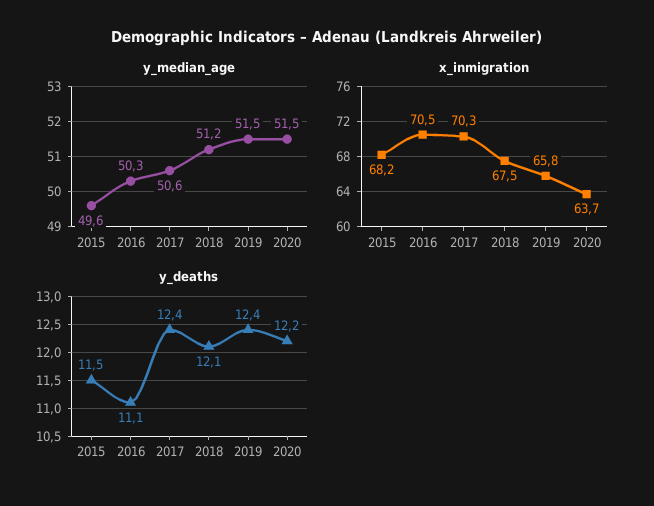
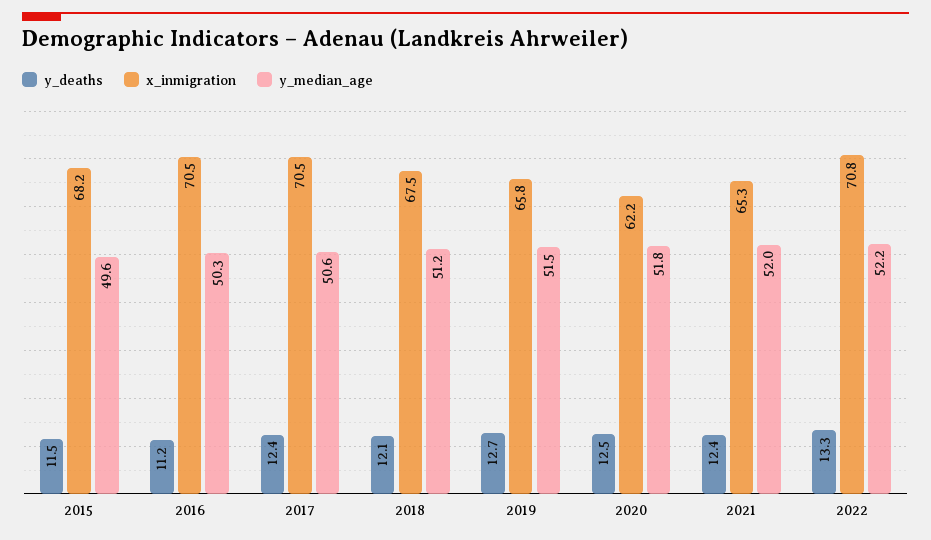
y_median_age, 2020: 51.5 -> 51.8
x_inmigration, 2017: 70.3 -> 70.5
x_inmigration, 2020: 63.7 -> 62.2
y_deaths, 2016: 11.1 -> 11.2
y_deaths, 2019: 12.4 -> 12.7
y_deaths, 2020: 12.2 -> 12.5
y_deaths, 2021: none -> 12.4
x_inmigration, 2021: none -> 65.3
y_median_age, 2021: none -> 52
y_deaths, 2022: none -> 13.3
x_inmigration, 2022: none -> 70.8
y_median_age, 2022: none -> 52.2

